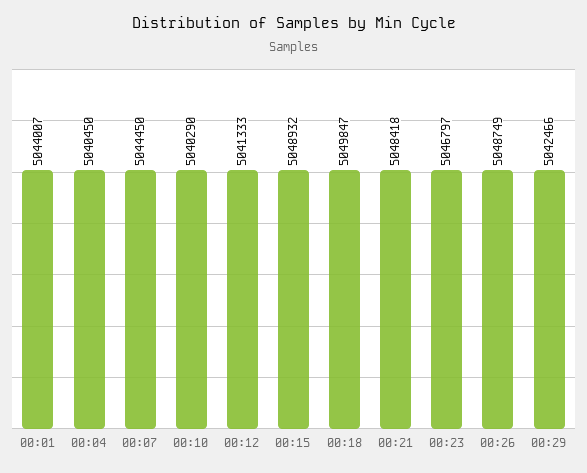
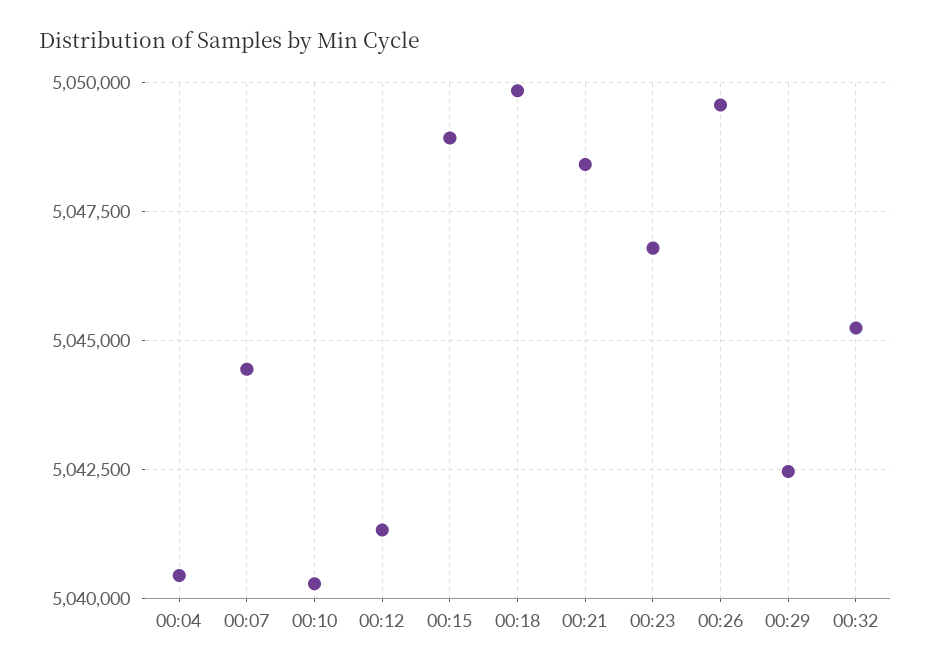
00:01: 5044007 -> none
00:26: 5048749 -> 5049500
00:32: none -> 5045250

